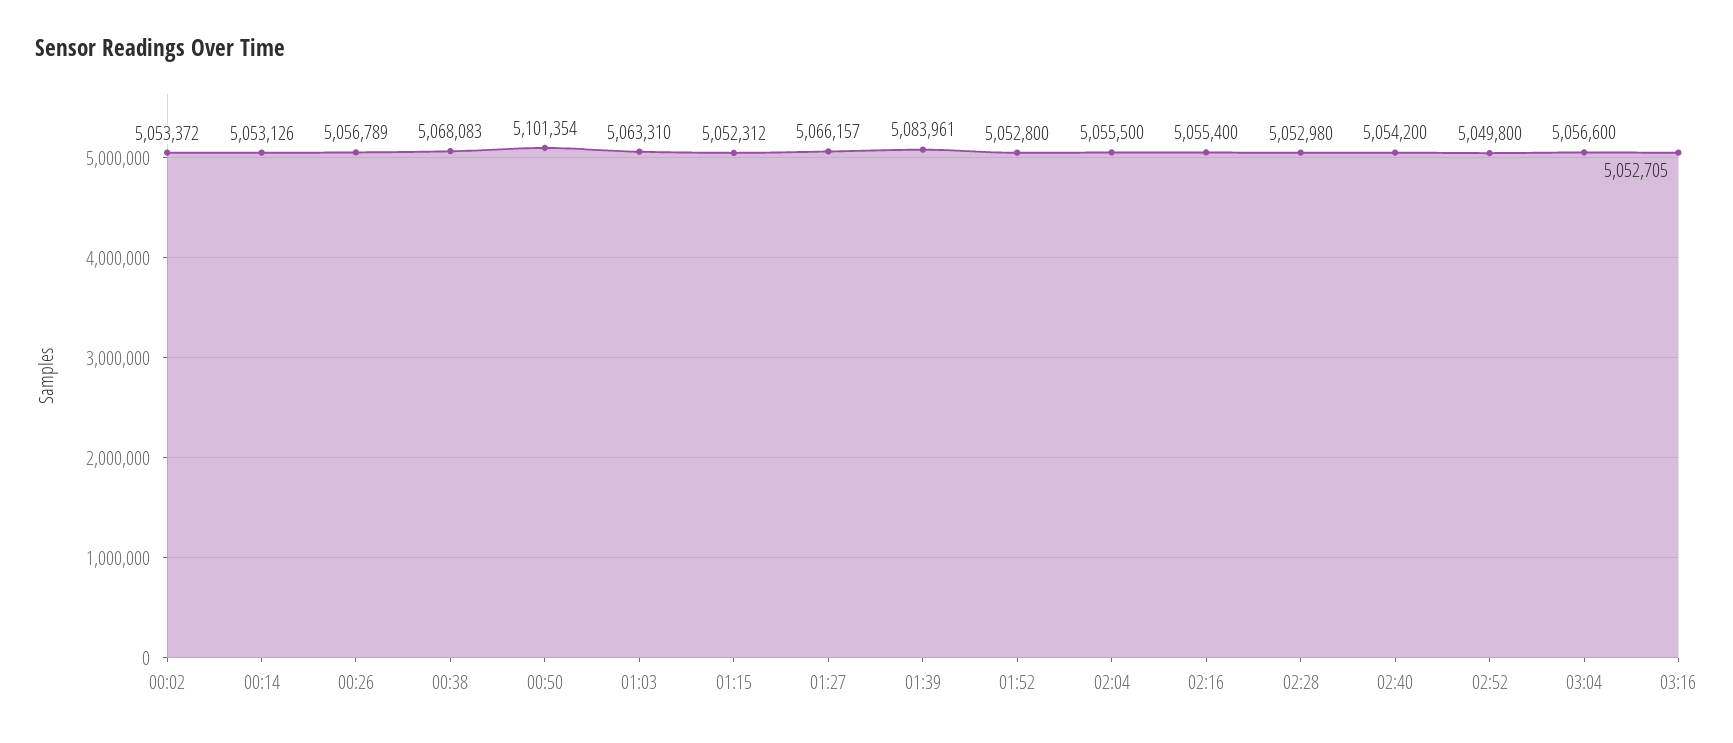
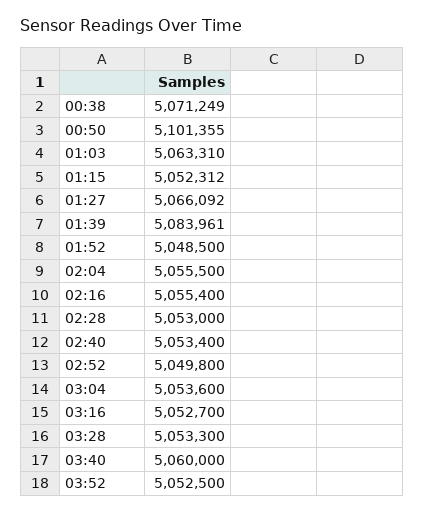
00:02: 5053372 -> none
00:14: 5053126 -> none
00:26: 5056789 -> none
00:38: 5068083 -> 5071249
00:50: 5101354 -> 5101355
01:27: 5066157 -> 5066092
01:52: 5052800 -> 5048500
02:28: 5052980 -> 5053000
02:40: 5054200 -> 5053400
03:04: 5056600 -> 5053600
03:16: 5052705 -> 5052700
03:28: none -> 5053300
03:40: none -> 5060000
03:52: none -> 5052500

